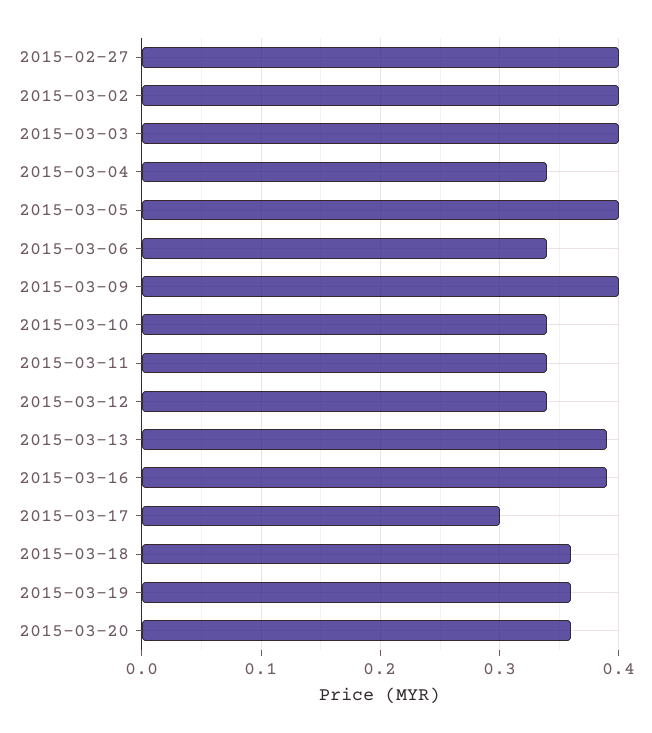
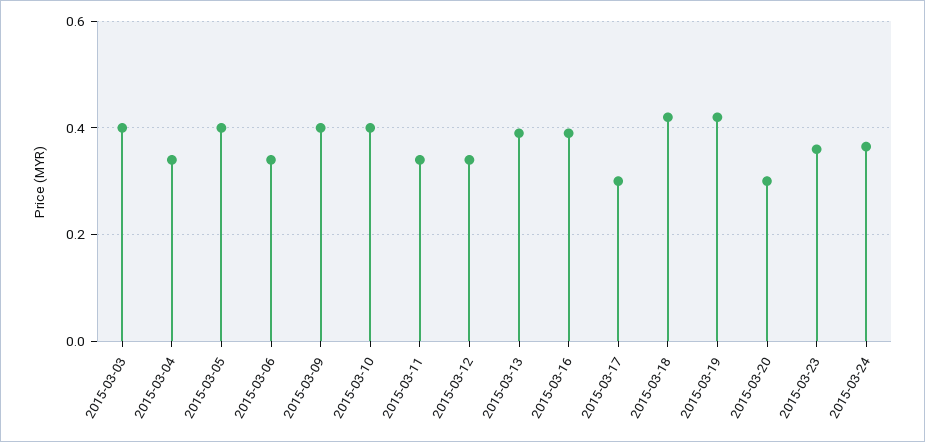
2015-02-27: 0.4 -> none
2015-03-02: 0.4 -> none
2015-03-10: 0.34 -> 0.4
2015-03-18: 0.36 -> 0.42
2015-03-19: 0.36 -> 0.42
2015-03-20: 0.36 -> 0.3
2015-03-23: none -> 0.36
2015-03-24: none -> 0.36

